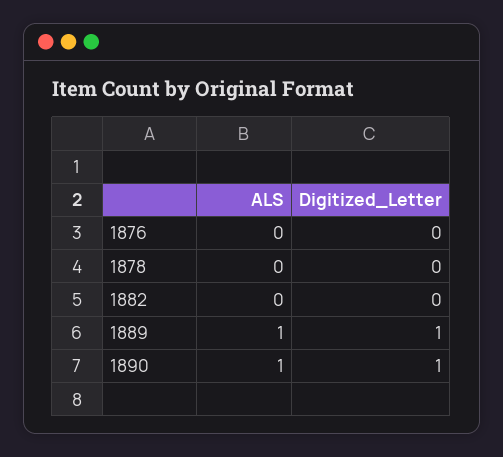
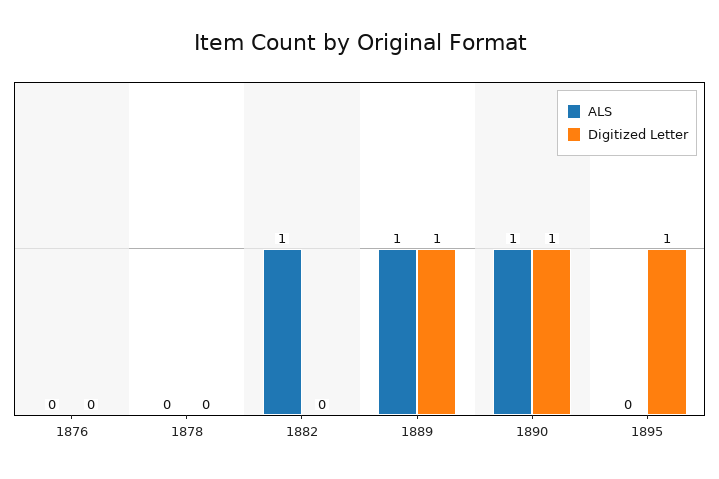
ALS, 1882: 0 -> 1
ALS, 1895: none -> 0
Digitized_Letter, 1895: none -> 1

